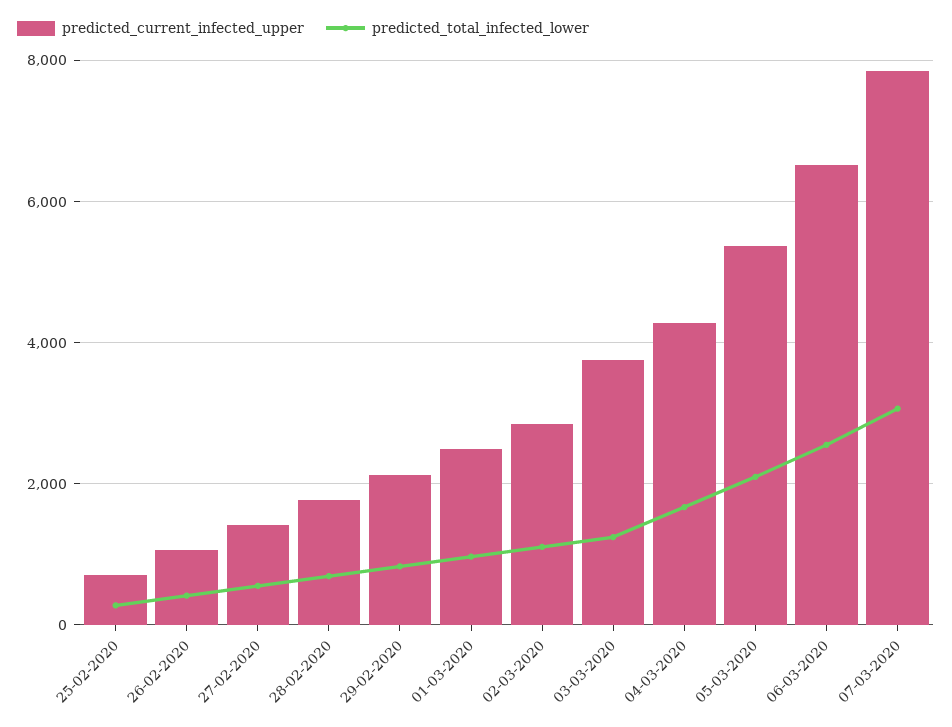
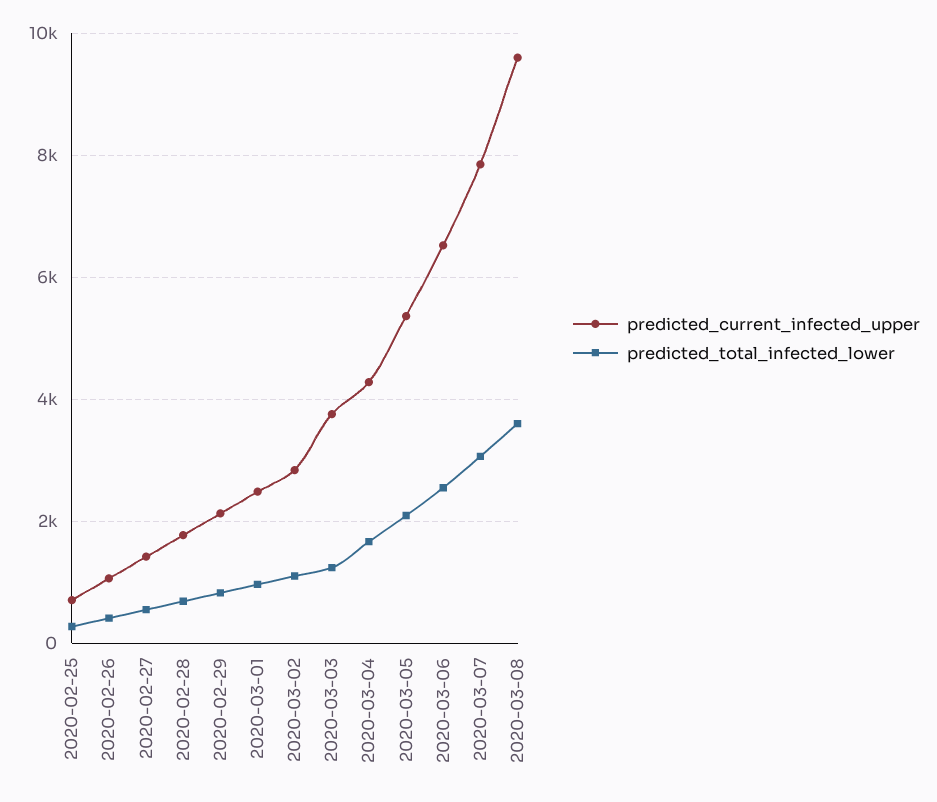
predicted_current_infected_upper, 2020-03-08: none -> 9600
predicted_total_infected_lower, 2020-03-08: none -> 3600

